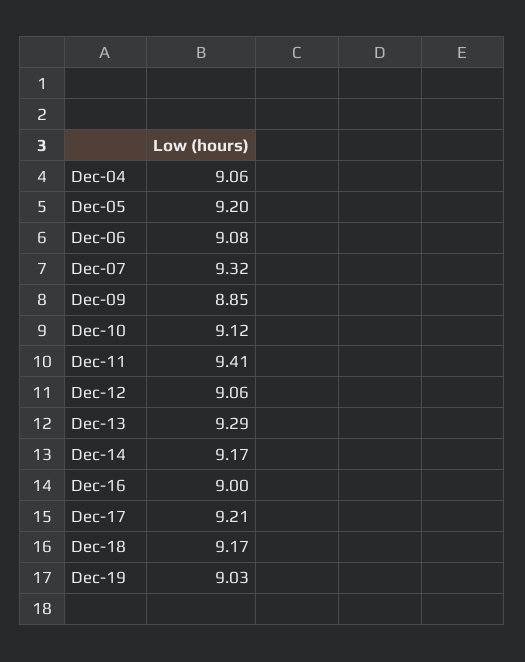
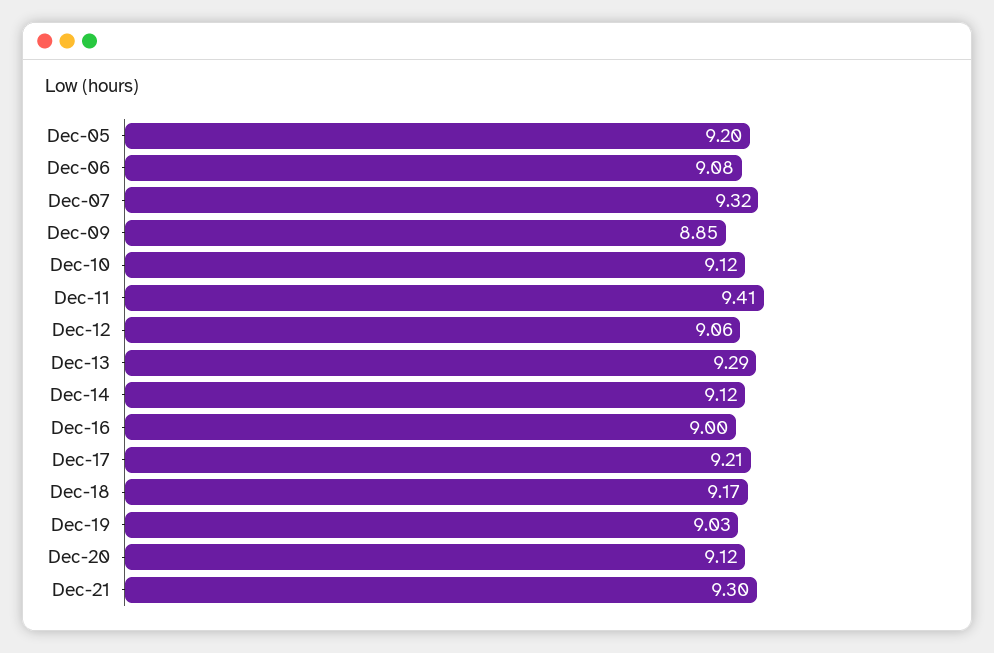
Dec-04: 9.06 -> none
Dec-14: 9.17 -> 9.12
Dec-20: none -> 9.12
Dec-21: none -> 9.3

